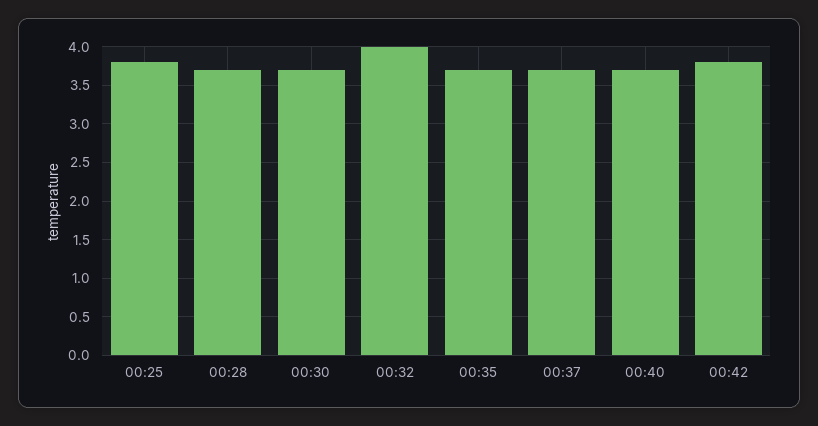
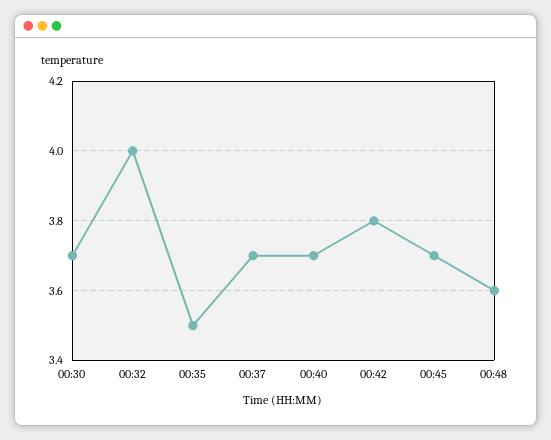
00:25: 3.8 -> none
00:28: 3.7 -> none
00:35: 3.7 -> 3.5
00:45: none -> 3.7
00:48: none -> 3.6

